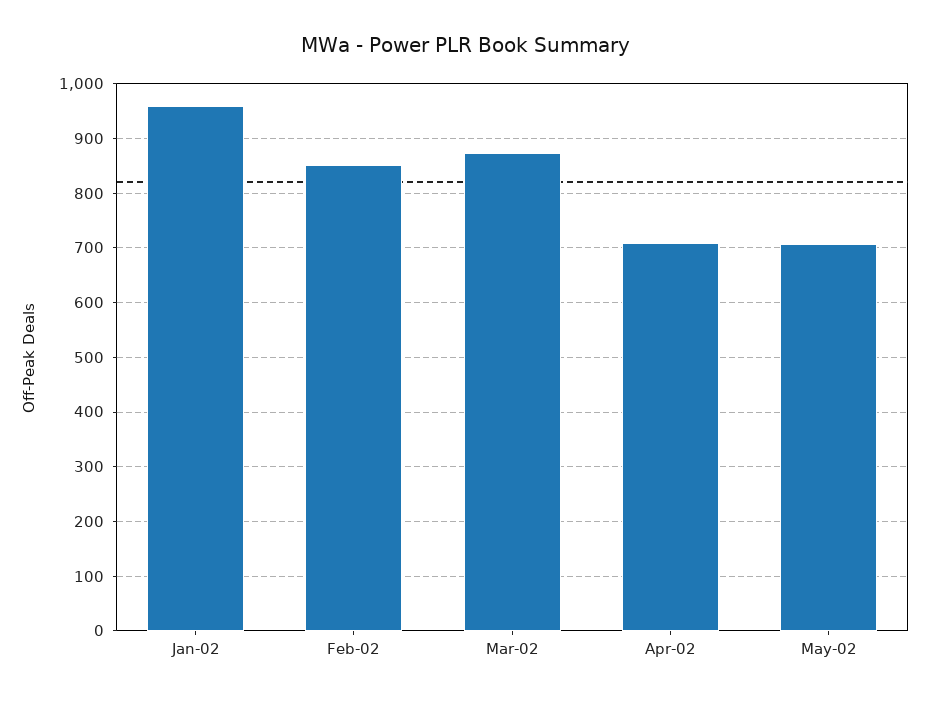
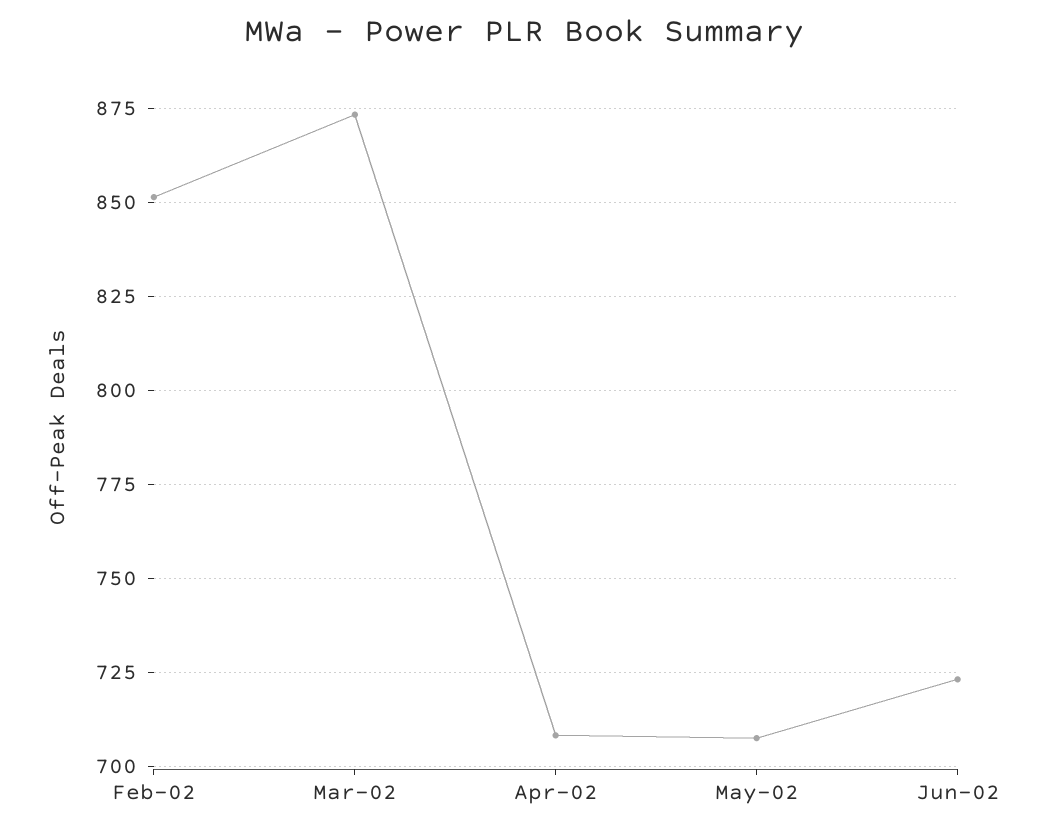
Jan-02: 960 -> none
Jun-02: none -> 722.5

